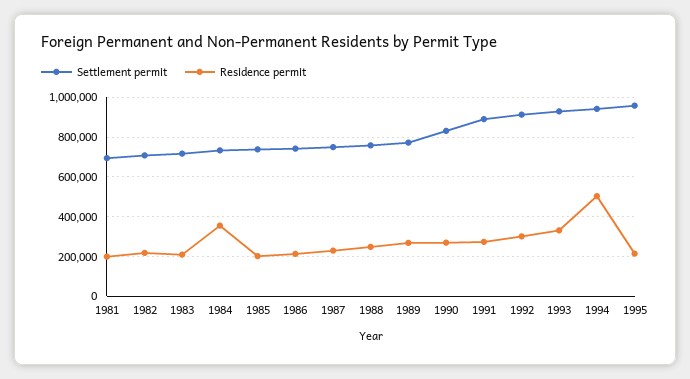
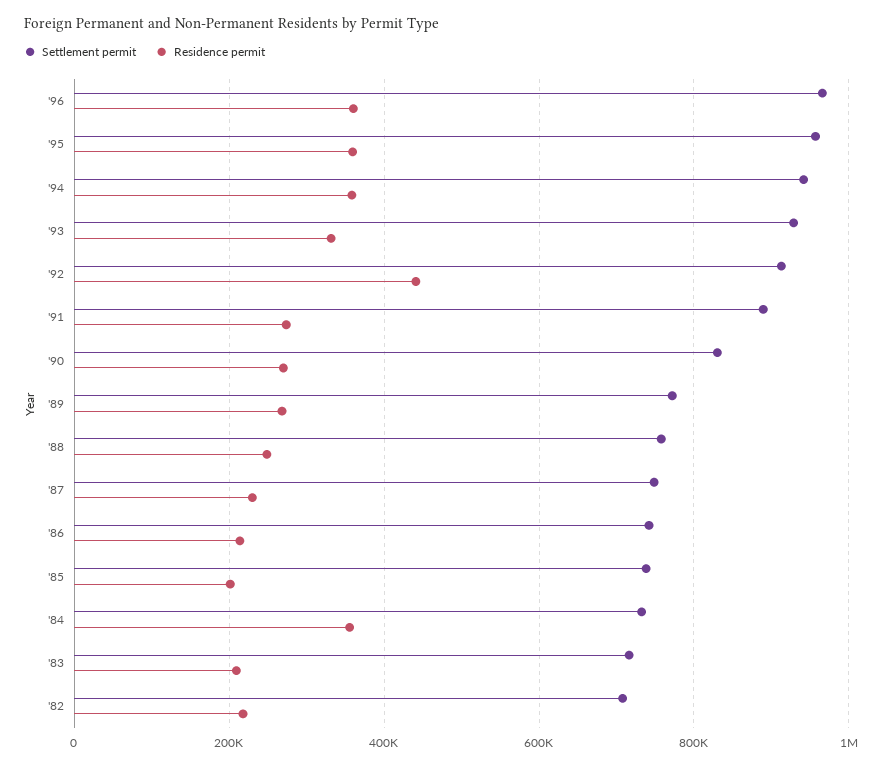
Settlement permit, 1981: 700000 -> none
Residence permit, 1981: 200000 -> none
Residence permit, 1992: 300000 -> 440000
Residence permit, 1994: 500000 -> 360000
Residence permit, 1995: 200000 -> 360000
Settlement permit, '96: none -> 960000
Residence permit, '96: none -> 360000

